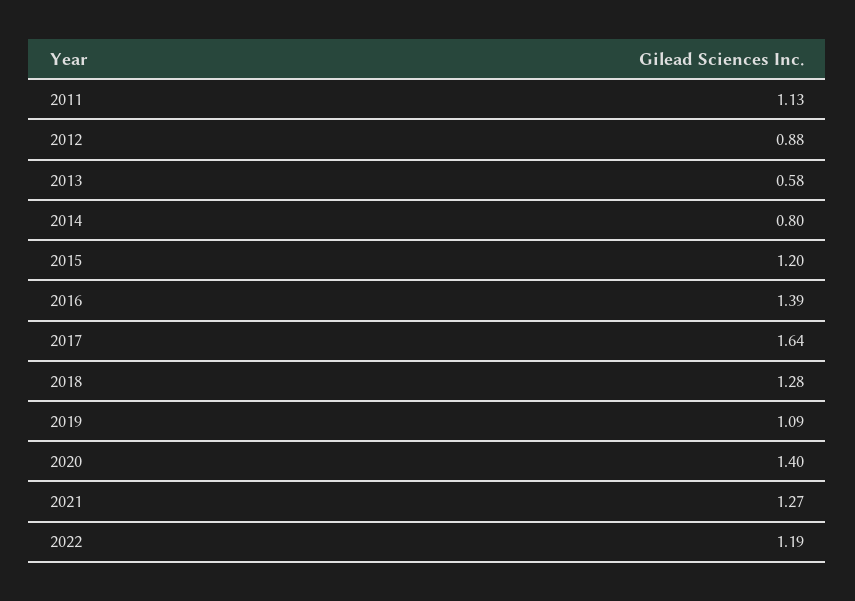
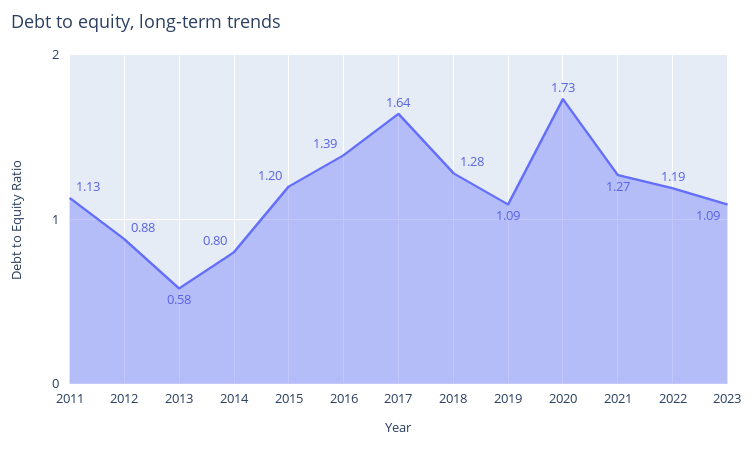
2020: 1.4 -> 1.73
2023: none -> 1.09

